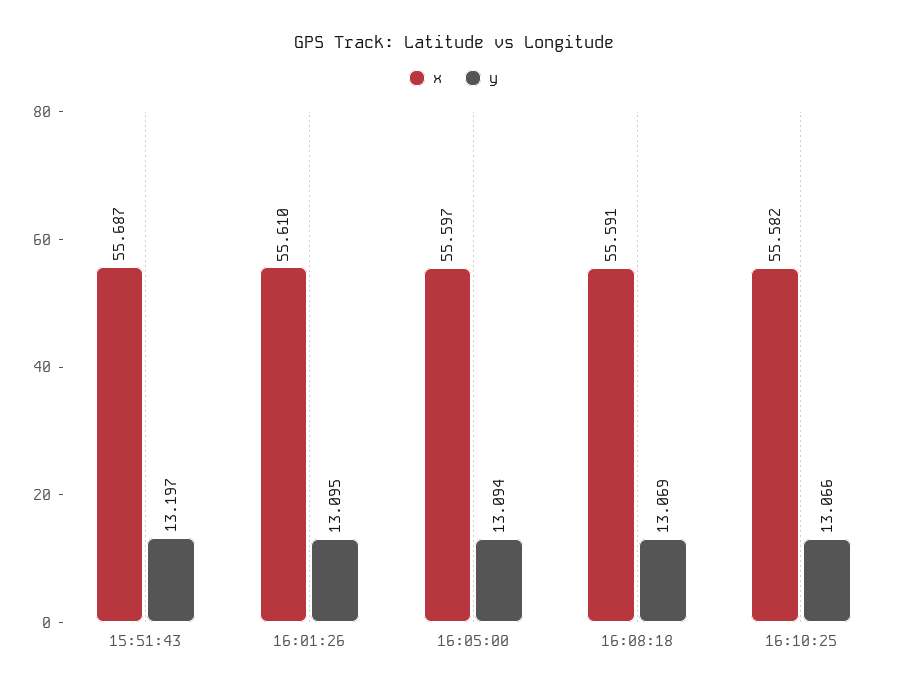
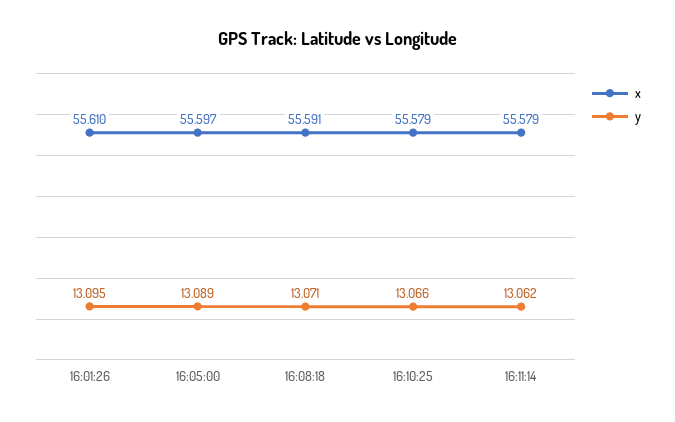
x, 15:51:43: 55.687 -> none
y, 15:51:43: 13.197 -> none
y, 16:05:00: 13.094 -> 13.089
y, 16:08:18: 13.069 -> 13.071
x, 16:10:25: 55.582 -> 55.579
x, 16:11:14: none -> 55.579
y, 16:11:14: none -> 13.062

